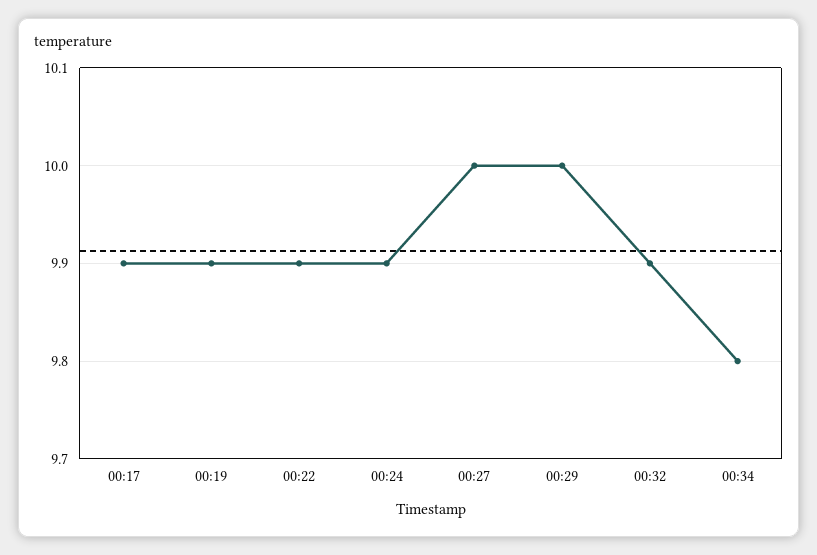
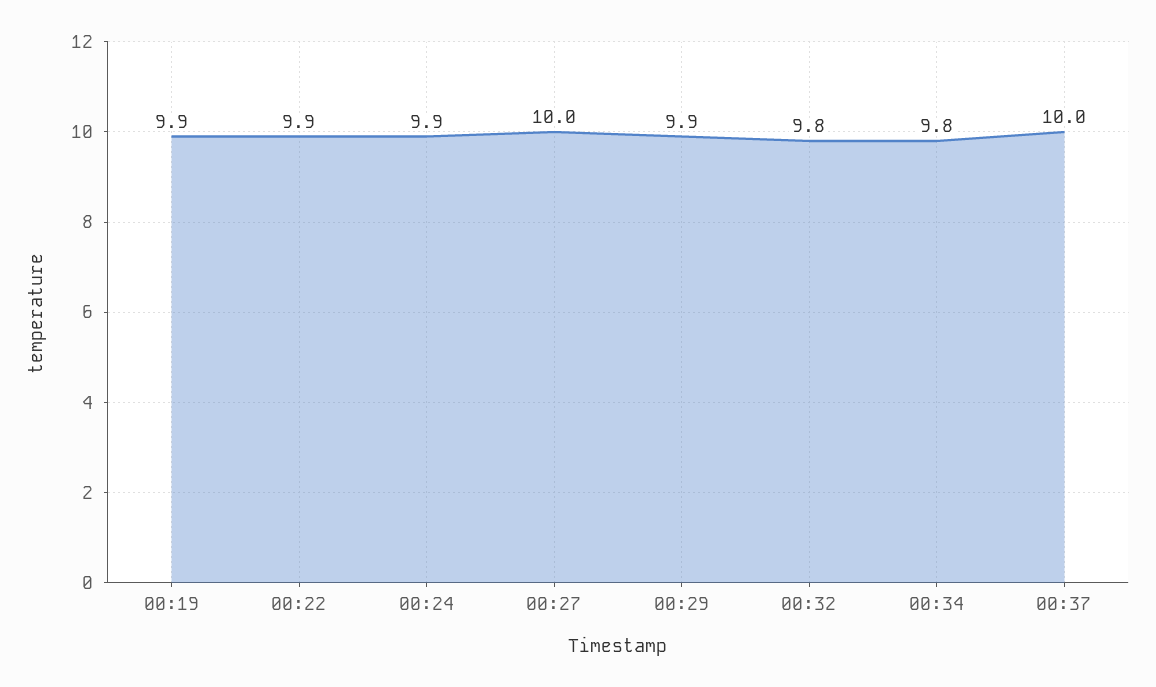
00:17: 9.9 -> none
00:29: 10 -> 9.9
00:32: 9.9 -> 9.8
00:37: none -> 10

